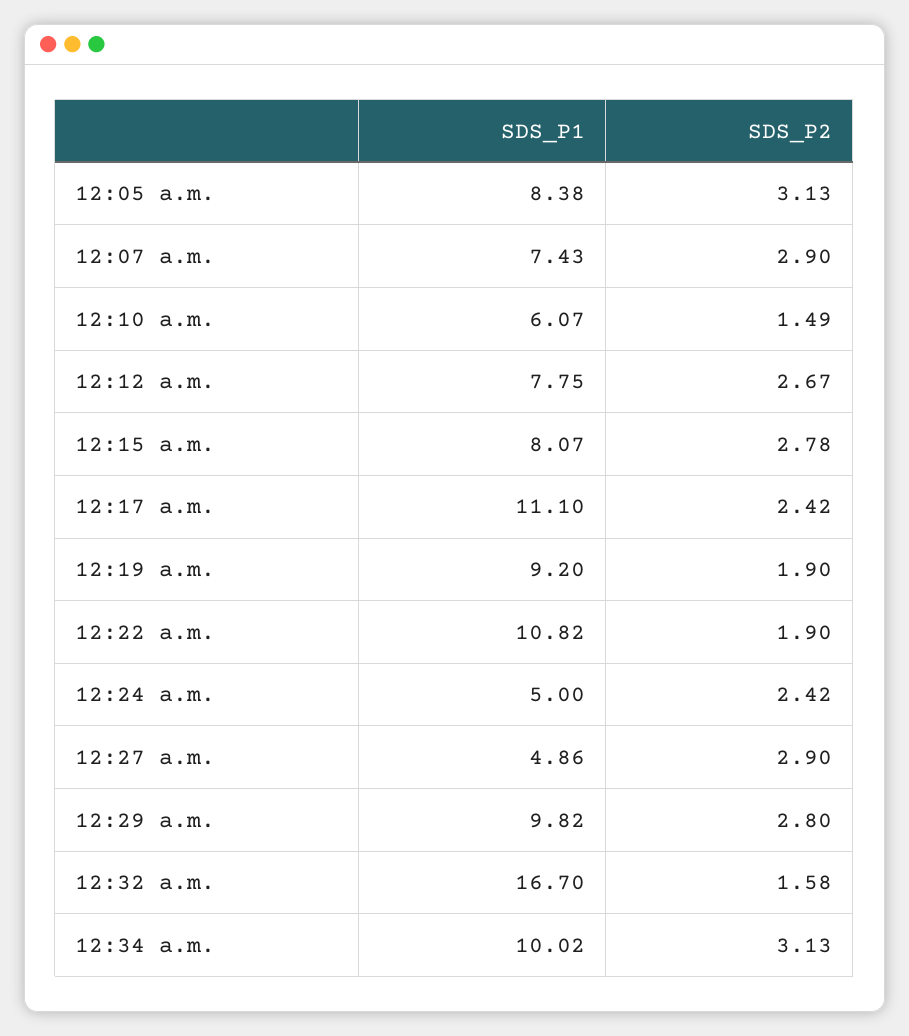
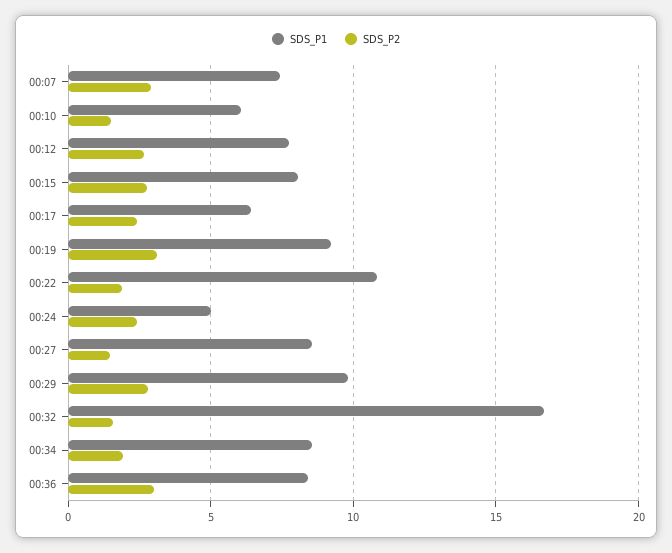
SDS_P1, 12:05 a.m.: 8.38 -> none
SDS_P2, 12:05 a.m.: 3.13 -> none
SDS_P1, 12:17 a.m.: 11.1 -> 6.5
SDS_P2, 12:19 a.m.: 1.9 -> 3
SDS_P1, 12:27 a.m.: 4.86 -> 8.5
SDS_P2, 12:27 a.m.: 2.9 -> 1.5
SDS_P1, 12:34 a.m.: 10.02 -> 8.5
SDS_P2, 12:34 a.m.: 3.13 -> 2
SDS_P1, 00:36: none -> 8.5
SDS_P2, 00:36: none -> 3

